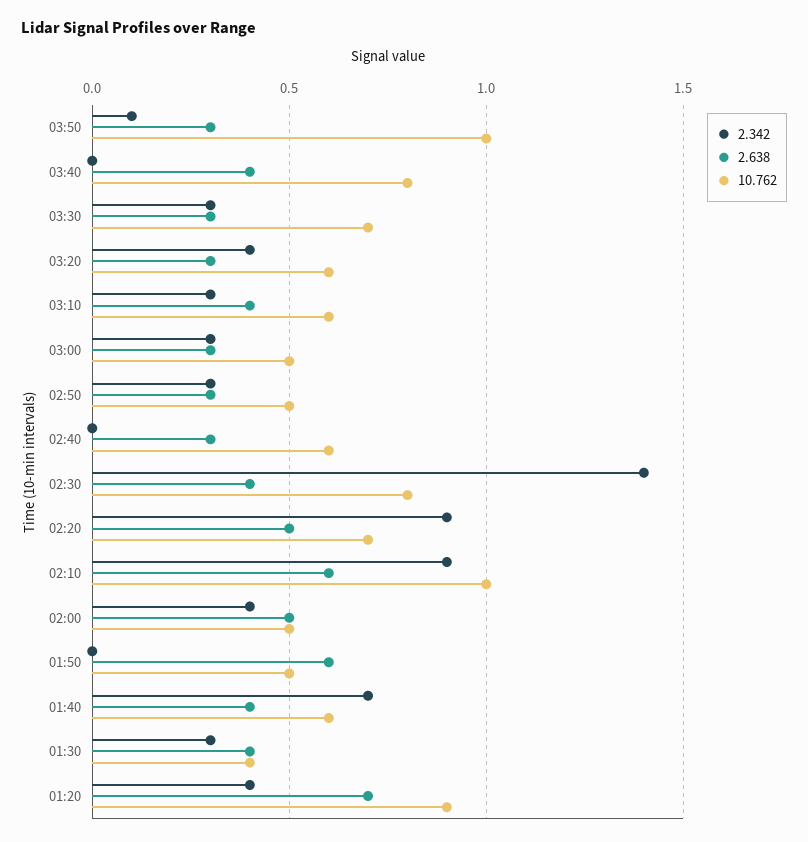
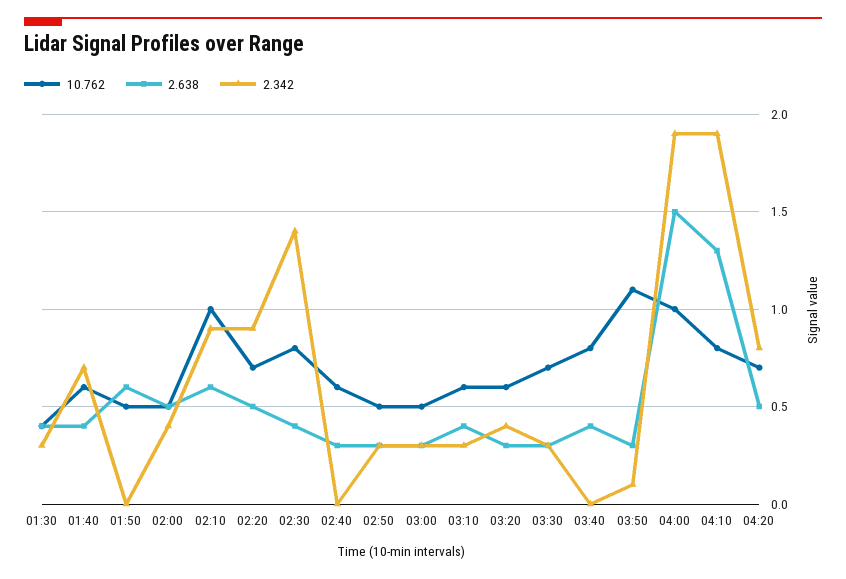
10.762, 03:50: 1 -> 1.1
2.342, 01:20: 0.4 -> none
2.638, 01:20: 0.7 -> none
10.762, 01:20: 0.9 -> none
10.762, 04:00: none -> 1
2.638, 04:00: none -> 1.5
2.342, 04:00: none -> 1.9
10.762, 04:10: none -> 0.8
2.638, 04:10: none -> 1.3
2.342, 04:10: none -> 1.9
10.762, 04:20: none -> 0.7
2.638, 04:20: none -> 0.5
2.342, 04:20: none -> 0.8

